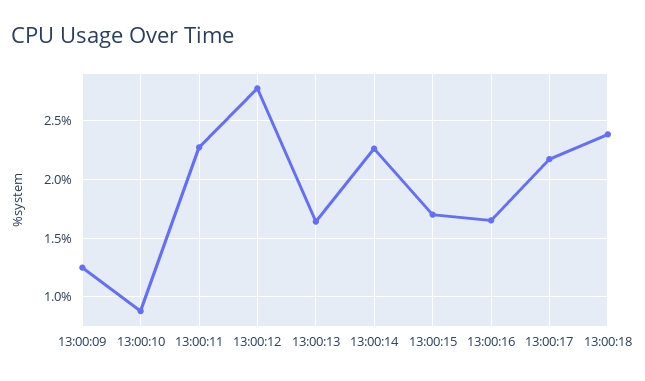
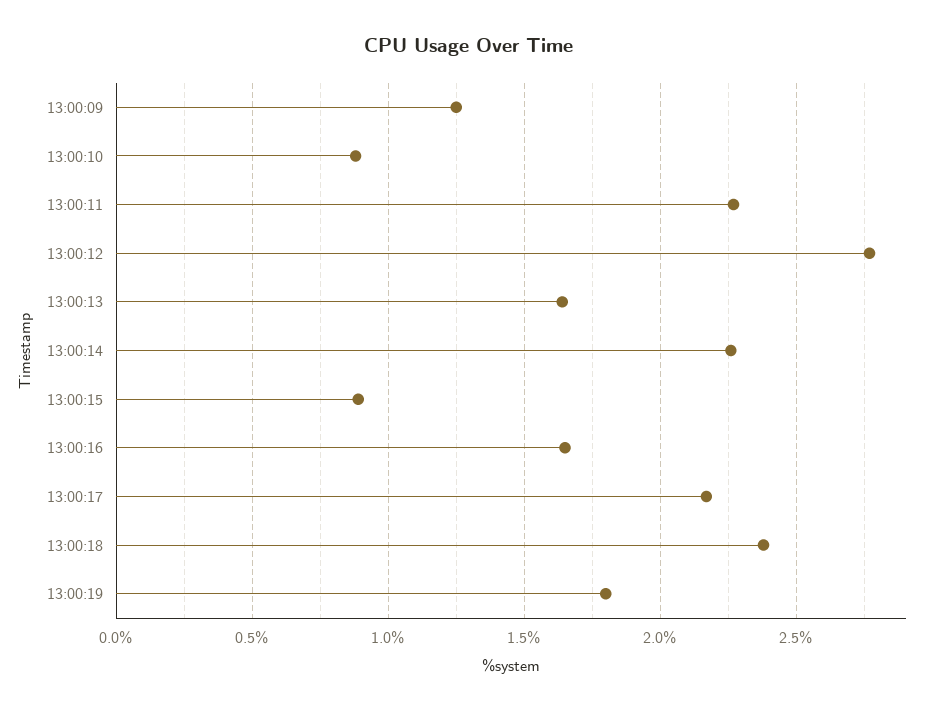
13:00:15: 1.7 -> 0.9
13:00:19: none -> 1.8

